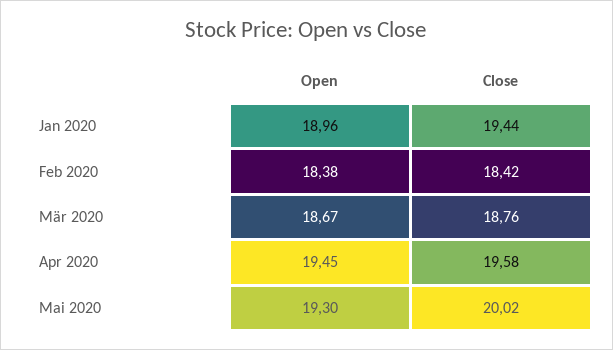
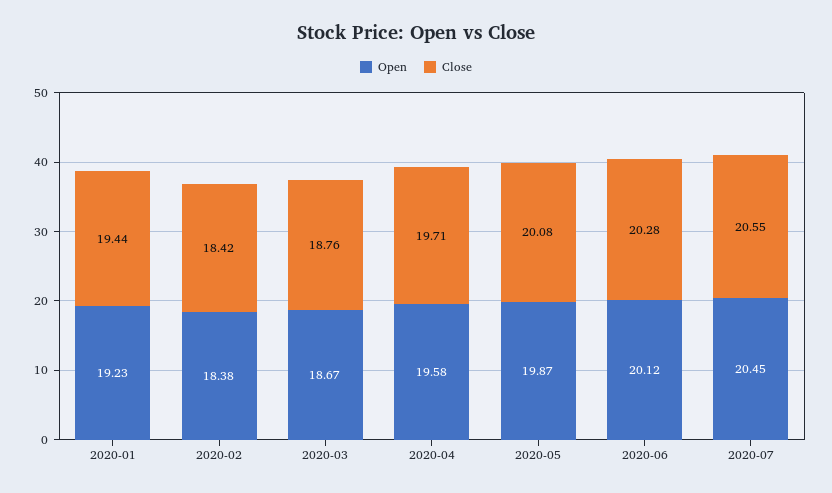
Open, Jan 2020: 18.96 -> 19.23
Open, Apr 2020: 19.45 -> 19.58
Close, Apr 2020: 19.58 -> 19.71
Open, Mai 2020: 19.3 -> 19.87
Close, Mai 2020: 20.02 -> 20.08
Open, 2020-06: none -> 20.12
Close, 2020-06: none -> 20.28
Open, 2020-07: none -> 20.45
Close, 2020-07: none -> 20.55

